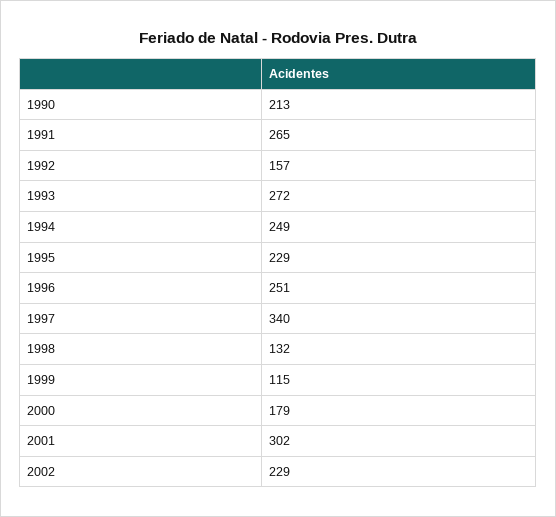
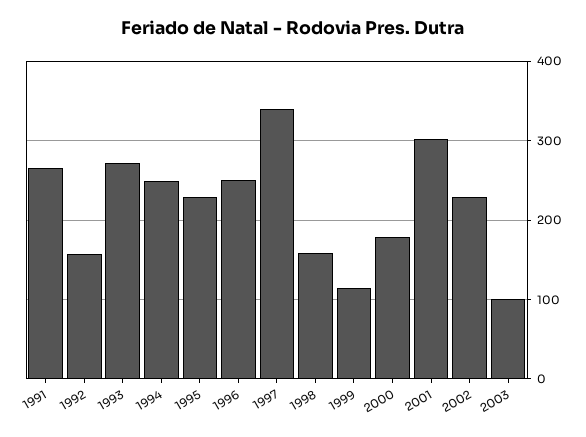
1990: 213 -> none
1998: 132 -> 160
2003: none -> 100

